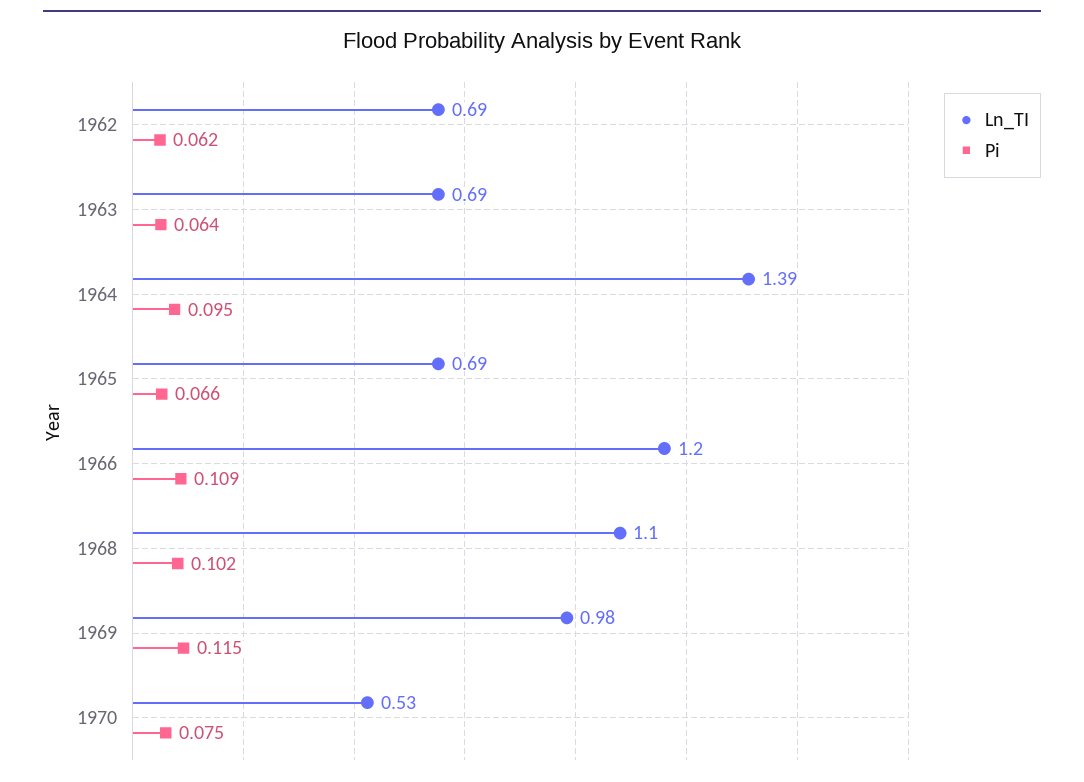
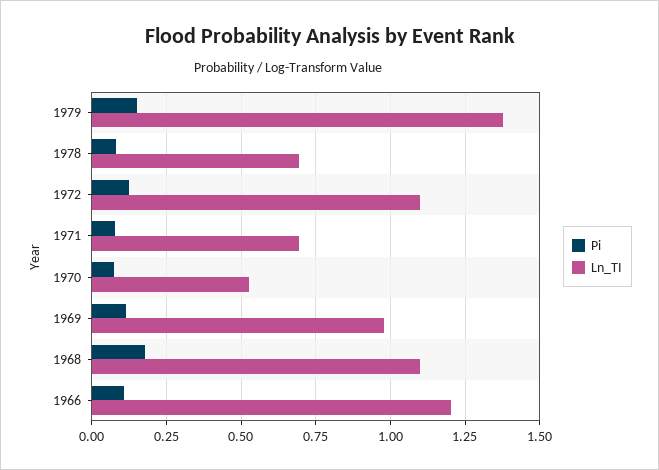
Ln_TI, 1962: 0.69 -> none
Pi, 1962: 0.062 -> none
Ln_TI, 1963: 0.69 -> none
Pi, 1963: 0.064 -> none
Ln_TI, 1964: 1.39 -> none
Pi, 1964: 0.095 -> none
Ln_TI, 1965: 0.69 -> none
Pi, 1965: 0.066 -> none
Pi, 1968: 0.102 -> 0.175
Pi, 1979: none -> 0.15
Ln_TI, 1979: none -> 1.375
Pi, 1978: none -> 0.075
Ln_TI, 1978: none -> 0.7
Pi, 1972: none -> 0.125
Ln_TI, 1972: none -> 1.1
Pi, 1971: none -> 0.075
Ln_TI, 1971: none -> 0.7

